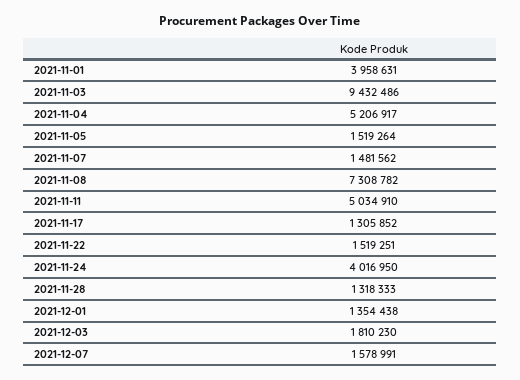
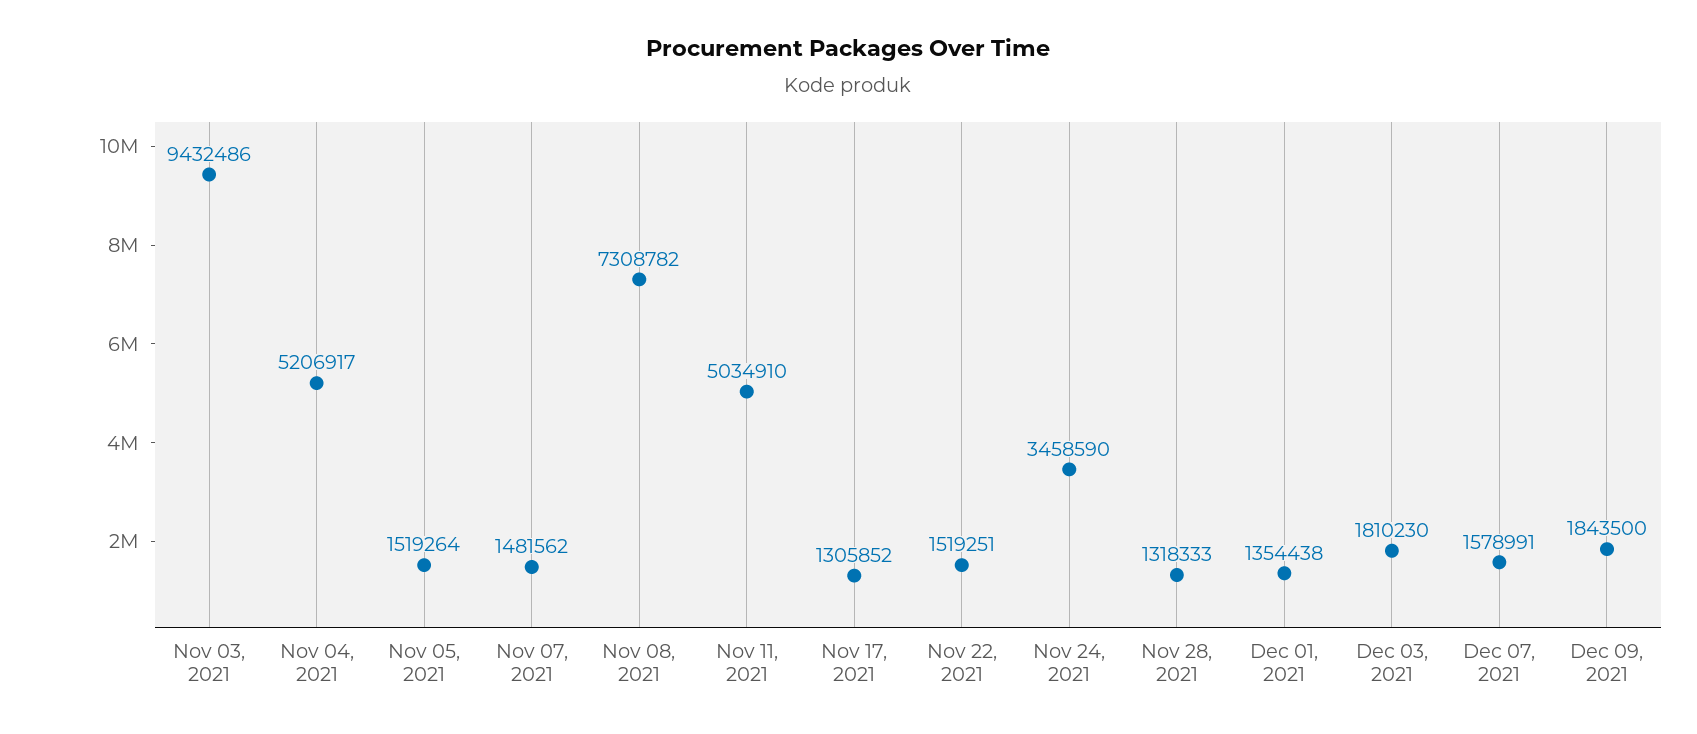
2021-11-01: 3958631 -> none
2021-11-24: 4016950 -> 3458590
Dec 09, 2021: none -> 1843500

